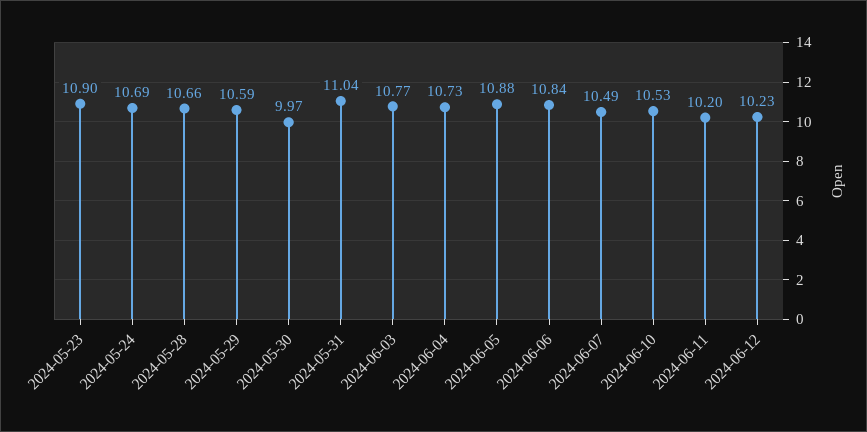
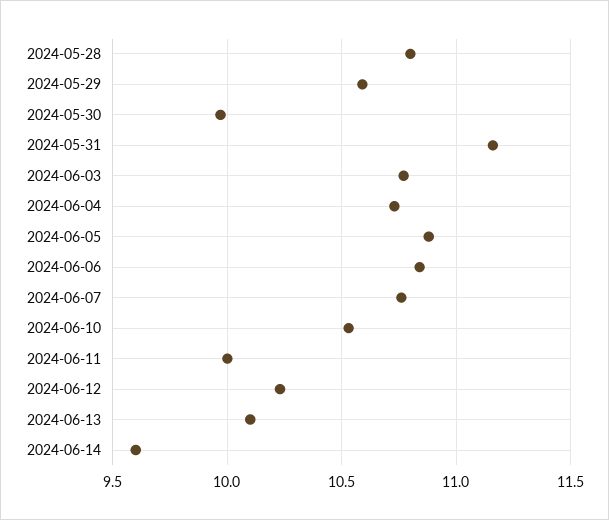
2024-05-23: 10.9 -> none
2024-05-24: 10.69 -> none
2024-05-28: 10.66 -> 10.8
2024-05-31: 11.04 -> 11.15
2024-06-07: 10.49 -> 10.75
2024-06-11: 10.2 -> 10
2024-06-13: none -> 10.1
2024-06-14: none -> 9.6

